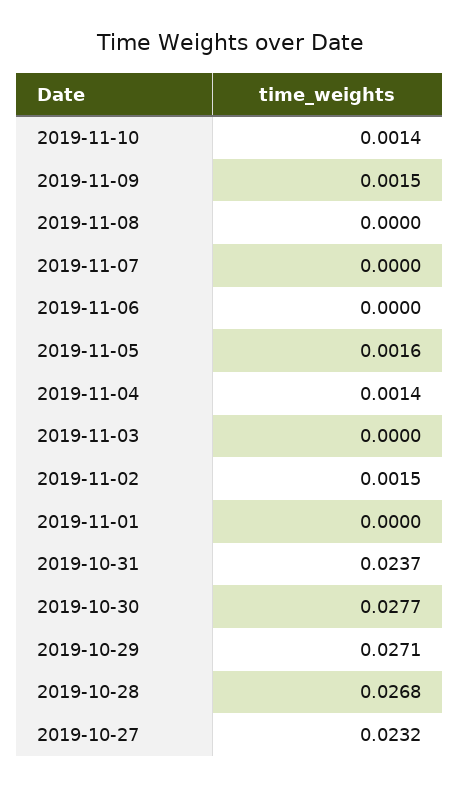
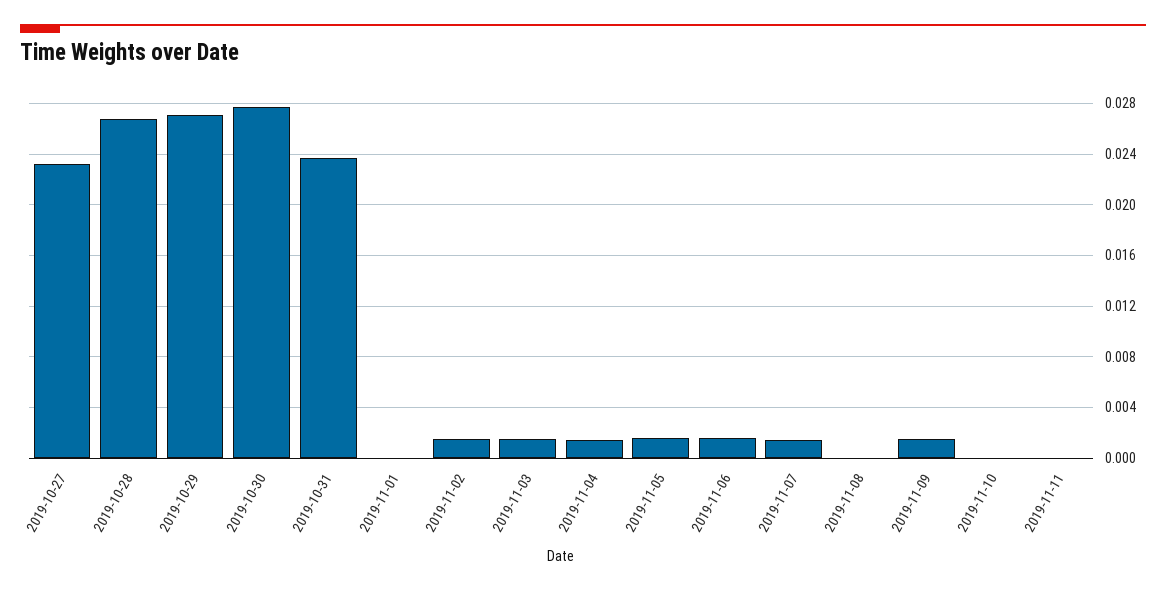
2019-11-10: 0.0014 -> 0
2019-11-07: 0 -> 0.0015
2019-11-06: 0 -> 0.0015
2019-11-03: 0 -> 0.0015
2019-11-11: none -> 0

